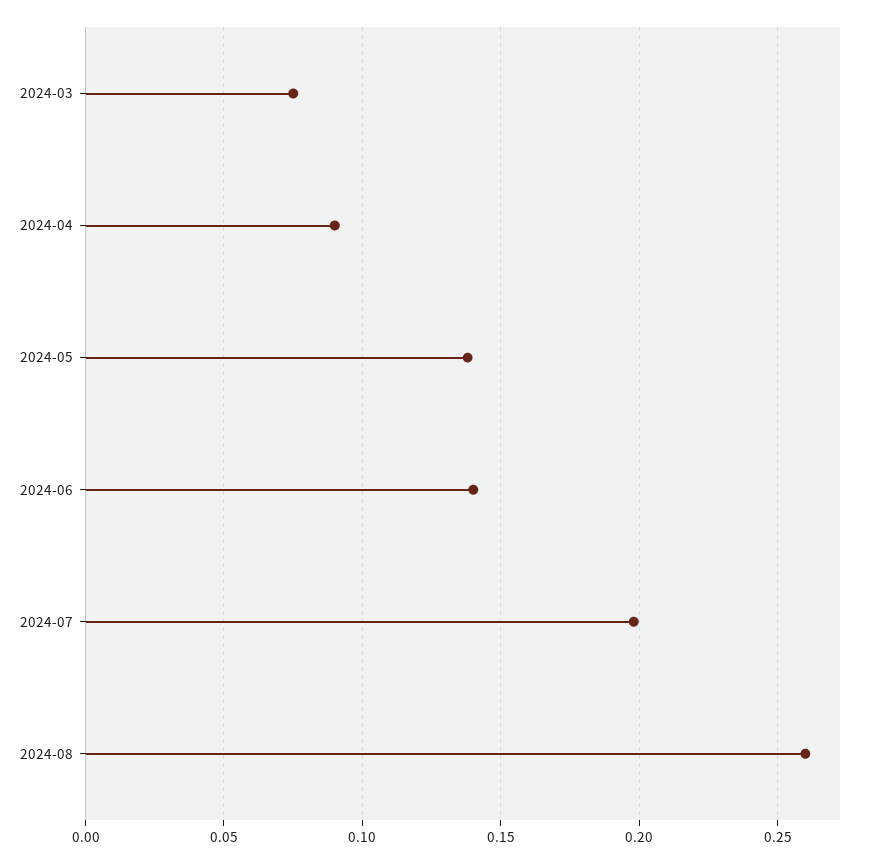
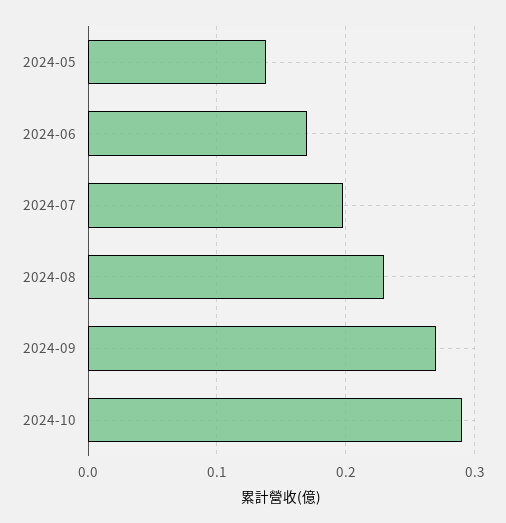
2024-03: 0.075 -> none
2024-04: 0.09 -> none
2024-06: 0.14 -> 0.17
2024-08: 0.26 -> 0.23
2024-09: none -> 0.27
2024-10: none -> 0.29

